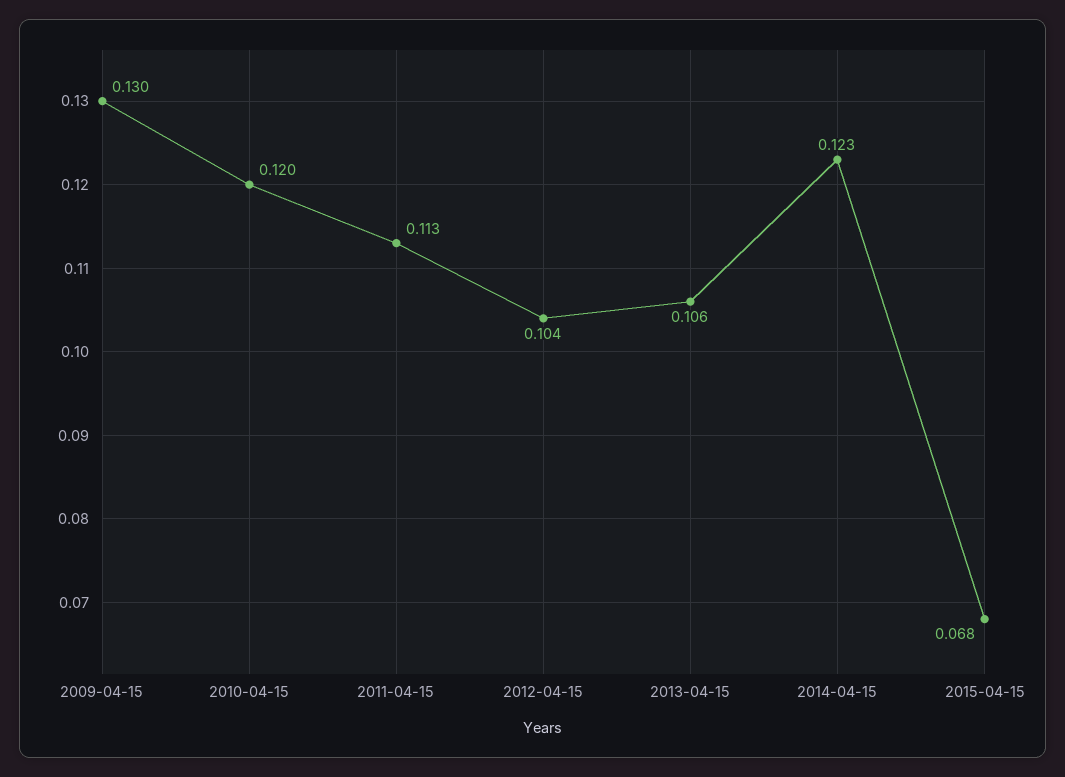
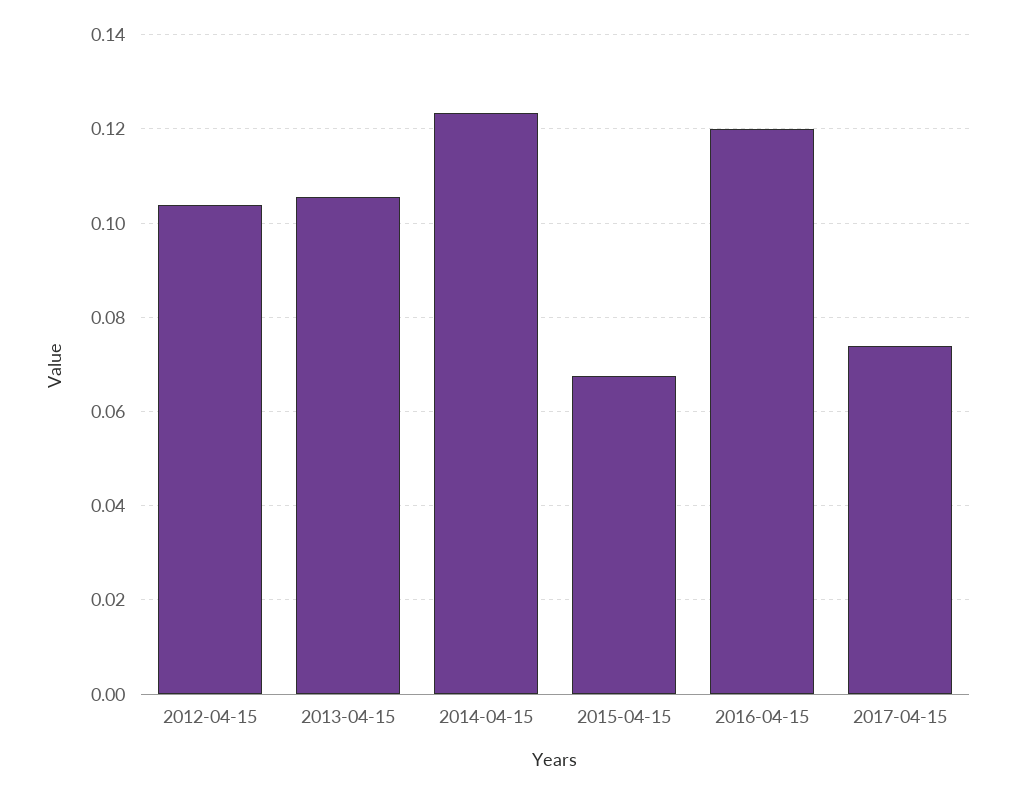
2009-04-15: 0.13 -> none
2010-04-15: 0.12 -> none
2011-04-15: 0.113 -> none
2016-04-15: none -> 0.12
2017-04-15: none -> 0.074

